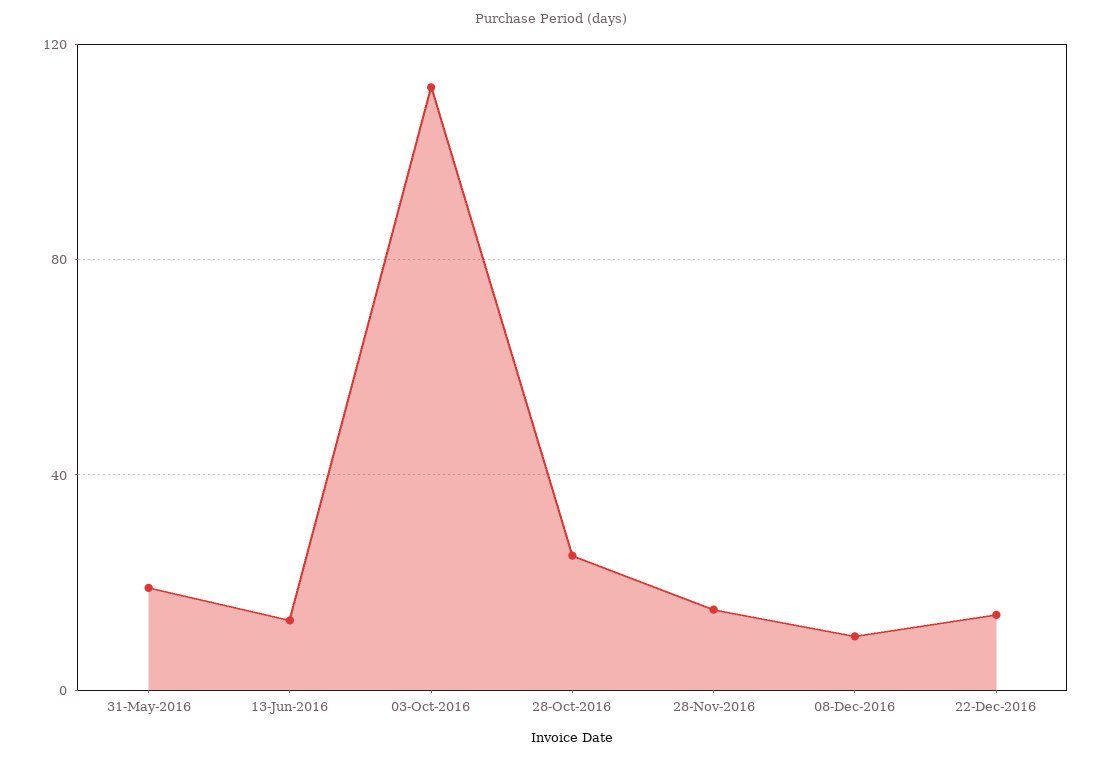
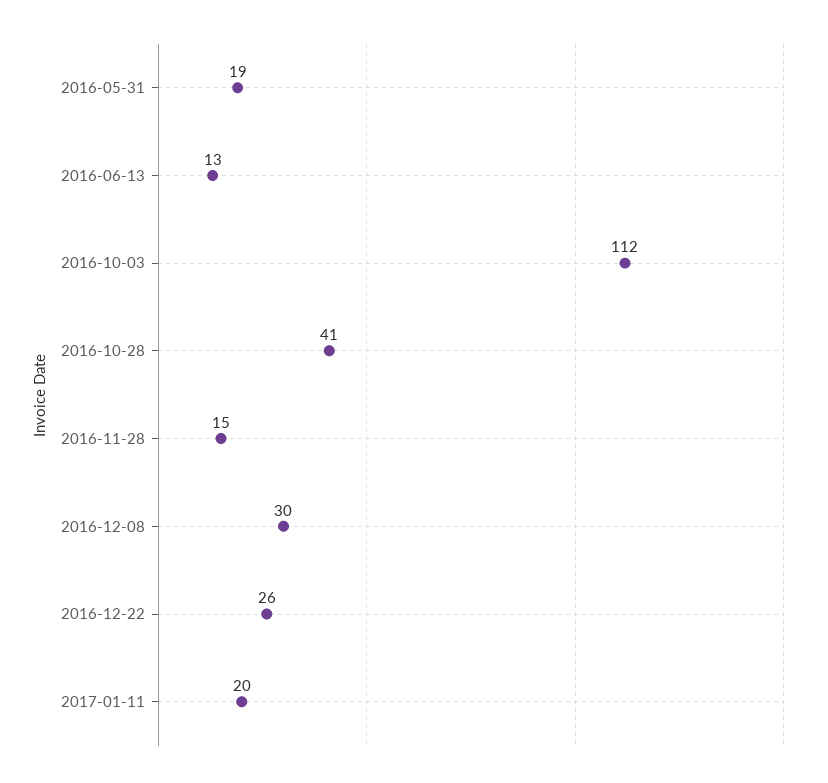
28-Oct-2016: 25 -> 41
08-Dec-2016: 10 -> 30
22-Dec-2016: 15 -> 26
2017-01-11: none -> 20

